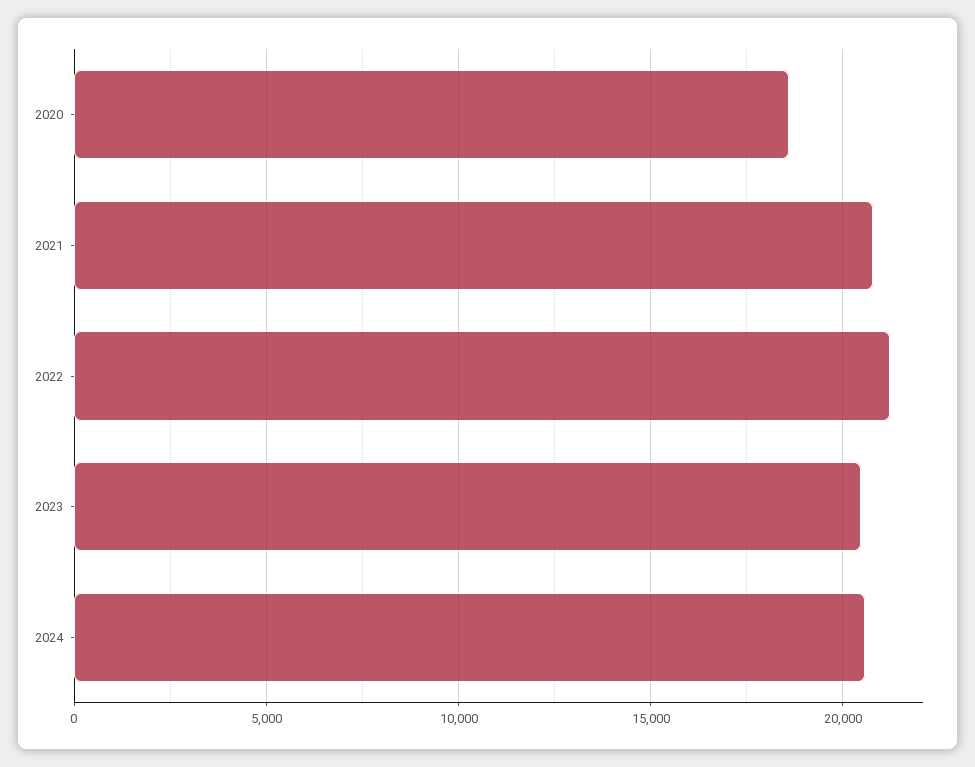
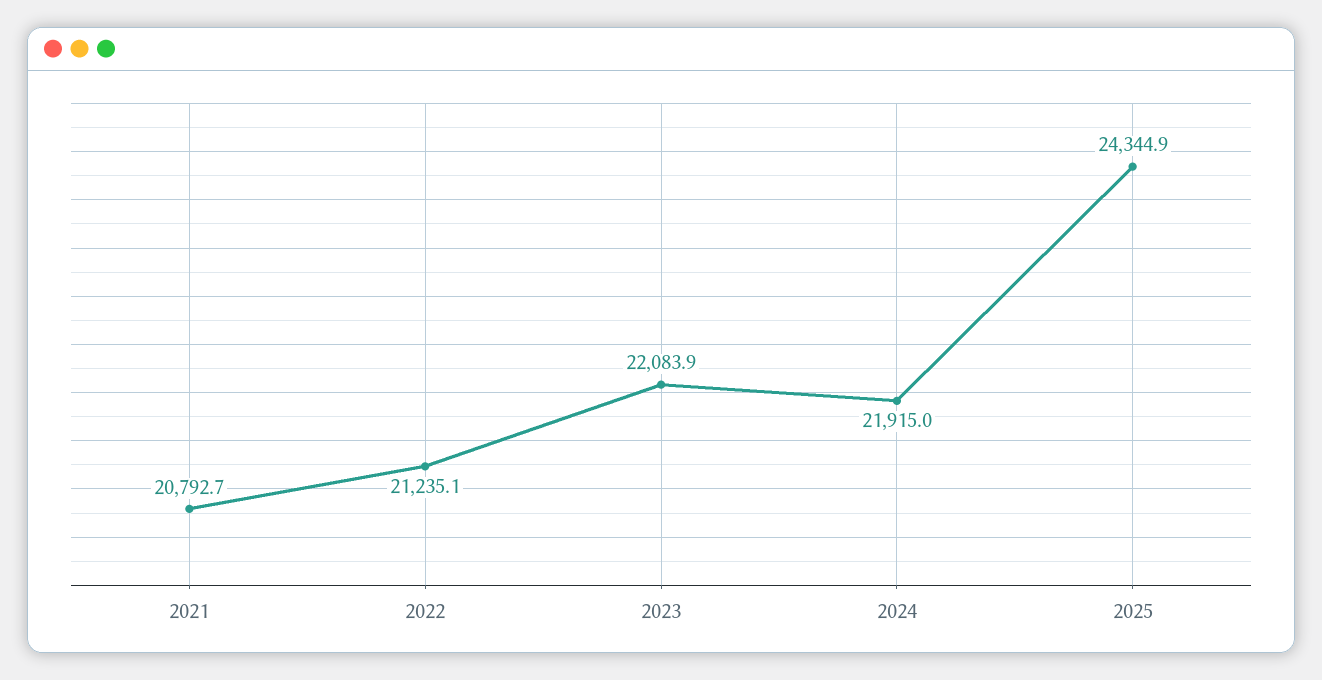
2020: 18500 -> none
2023: 20500 -> 22083.9
2024: 20500 -> 21915
2025: none -> 24344.9

